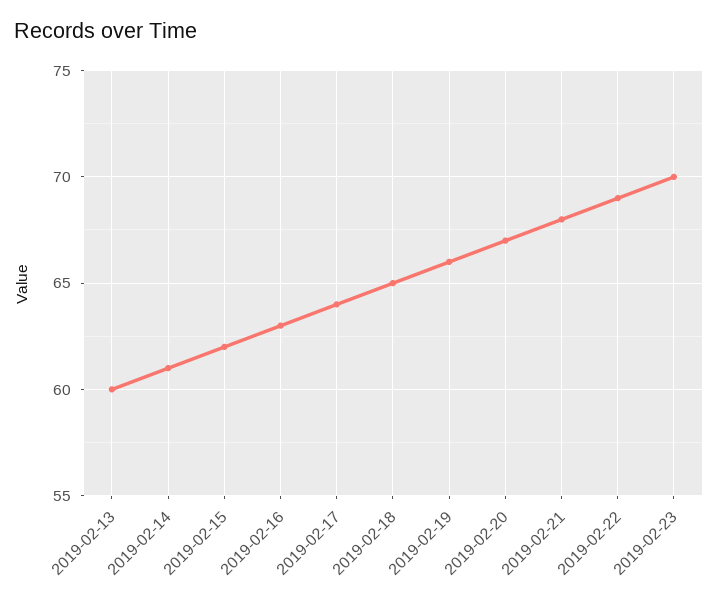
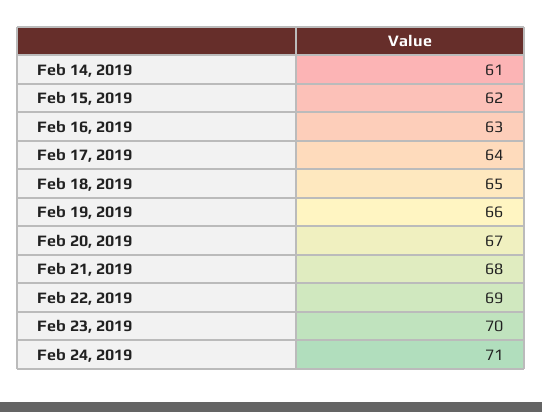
2019-02-13: 60 -> none
Feb 24, 2019: none -> 71

